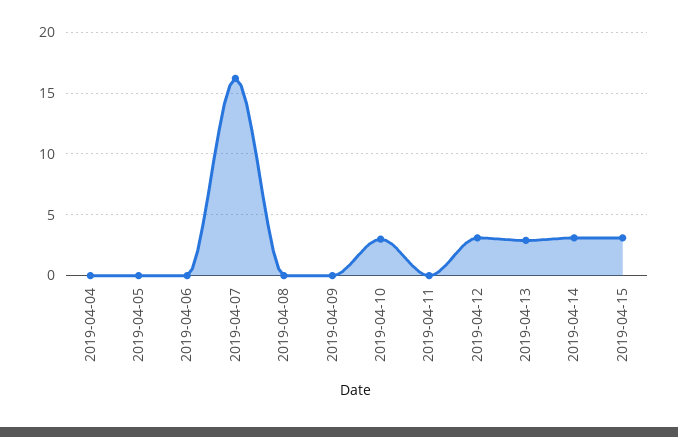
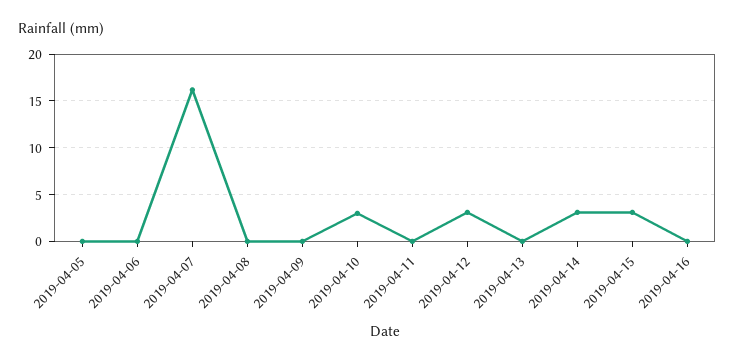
2019-04-04: 0 -> none
2019-04-13: 3 -> 0
2019-04-16: none -> 0

